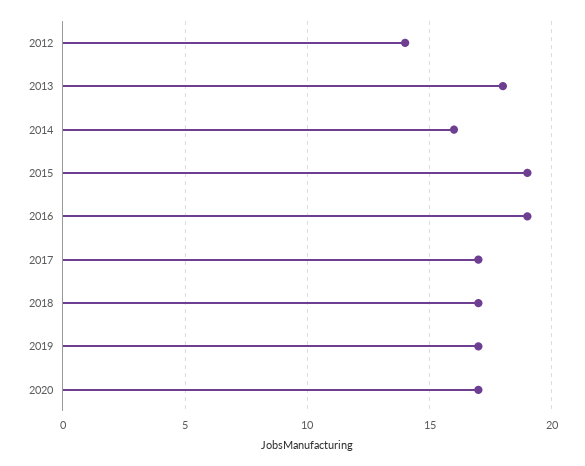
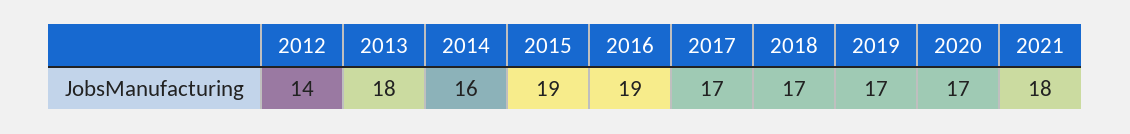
2021: none -> 18

